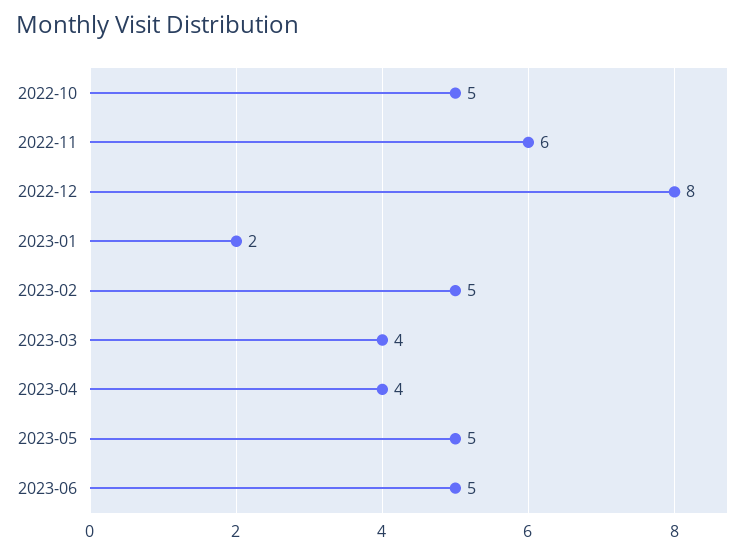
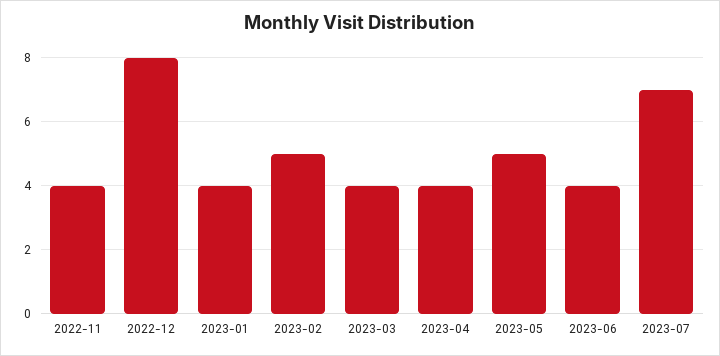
2022-10: 5 -> none
2022-11: 6 -> 4
2023-01: 2 -> 4
2023-06: 5 -> 4
2023-07: none -> 7

